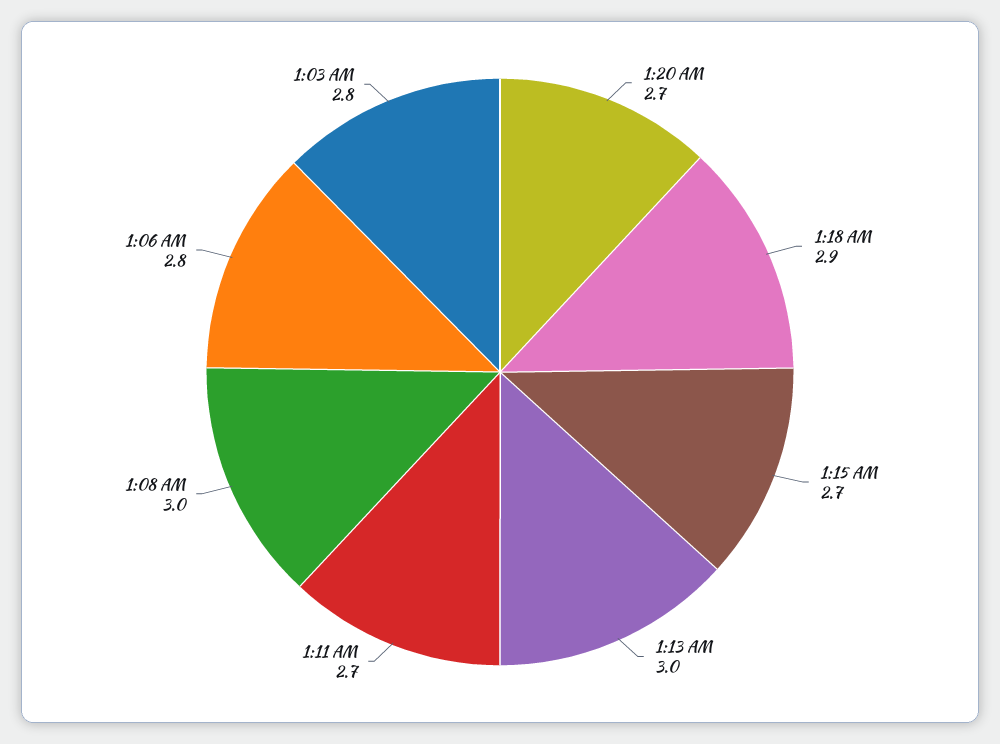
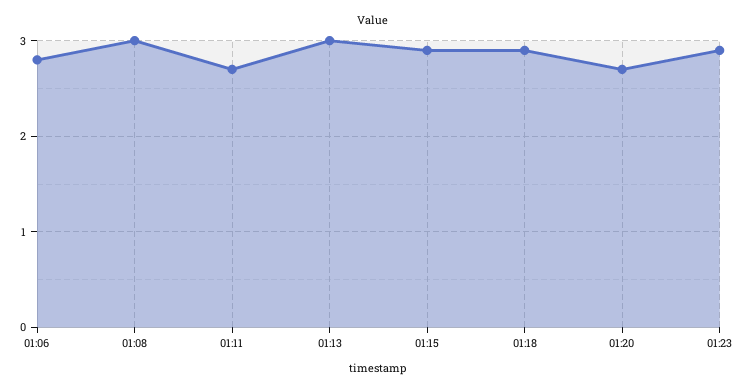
1:15 AM: 2.7 -> 2.9
1:03 AM: 2.8 -> none
01:23: none -> 2.9

